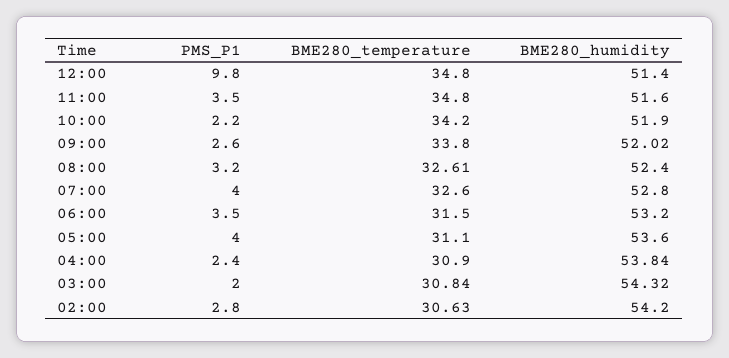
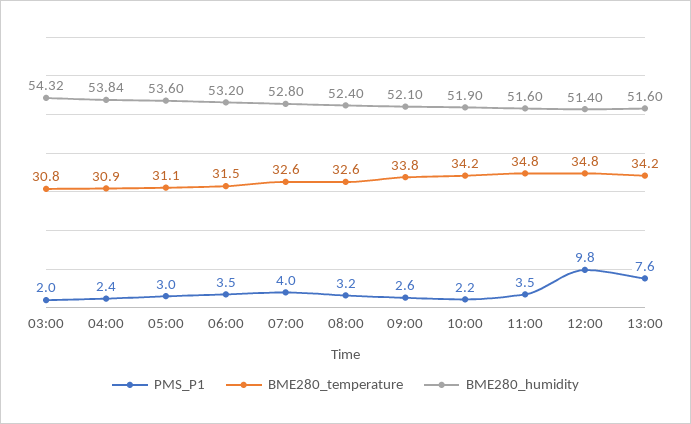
BME280_humidity, 09:00: 52.02 -> 52.1
PMS_P1, 05:00: 4 -> 3
PMS_P1, 02:00: 2.8 -> none
BME280_temperature, 02:00: 30.63 -> none
BME280_humidity, 02:00: 54.2 -> none
PMS_P1, 13:00: none -> 7.6
BME280_temperature, 13:00: none -> 34.2
BME280_humidity, 13:00: none -> 51.6

